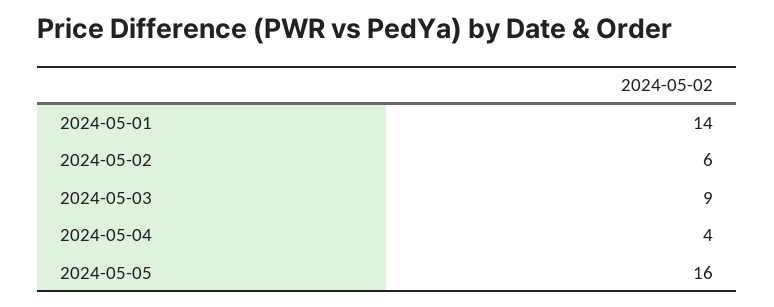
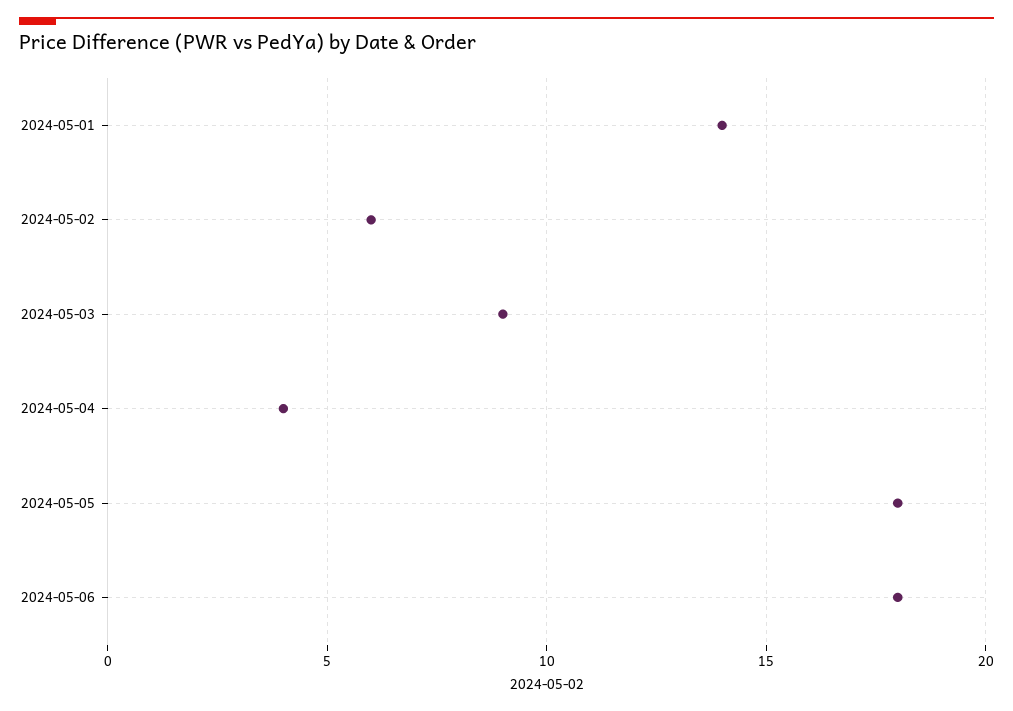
2024-05-05: 16 -> 18
2024-05-06: none -> 18

